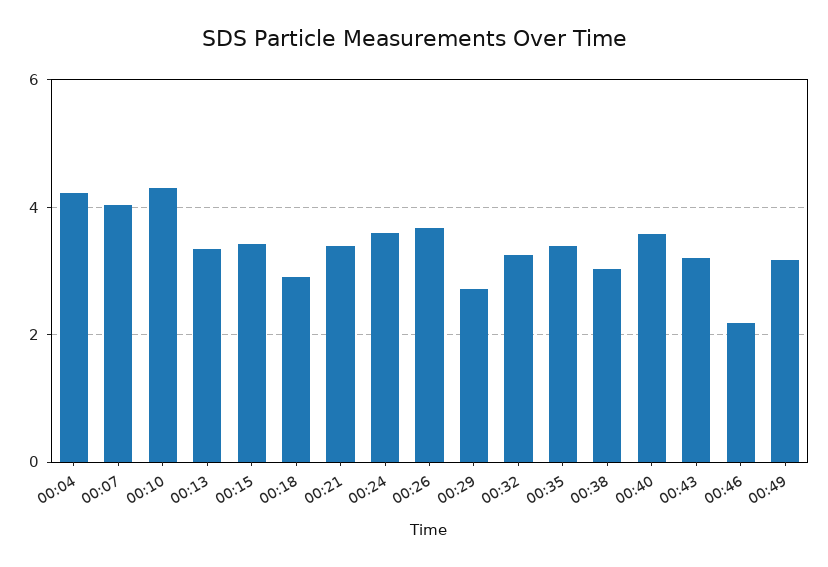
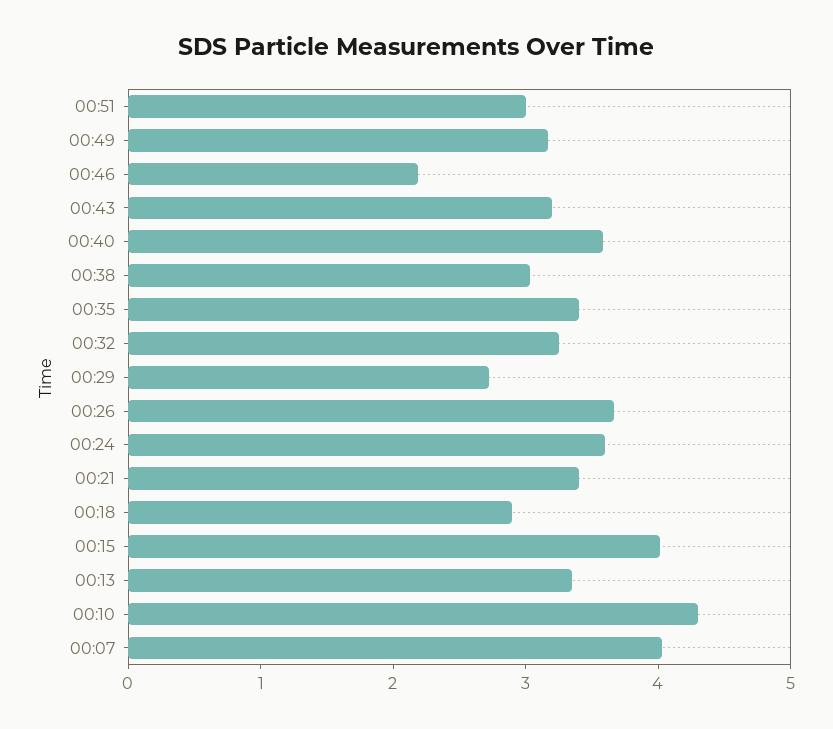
00:04: 4.2 -> none
00:15: 3.4 -> 4
00:51: none -> 3

